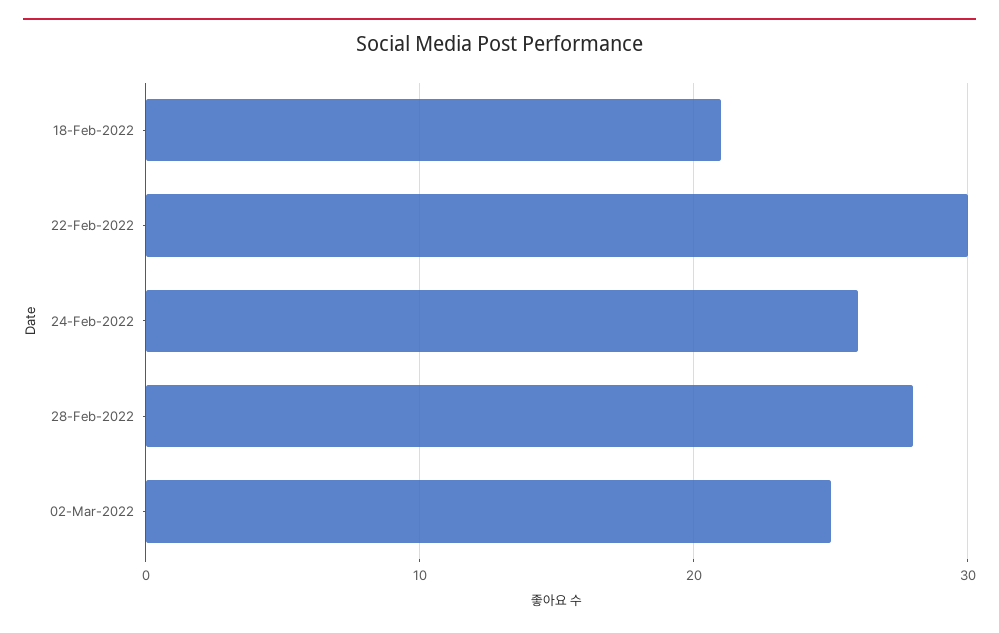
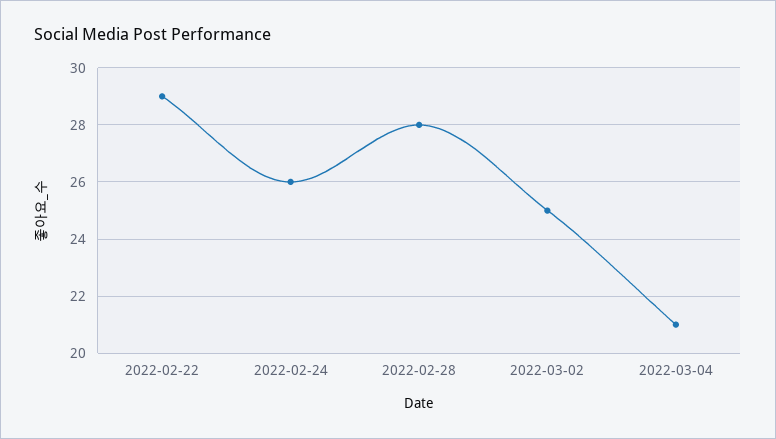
18-Feb-2022: 21 -> none
22-Feb-2022: 30 -> 29
2022-03-04: none -> 21

